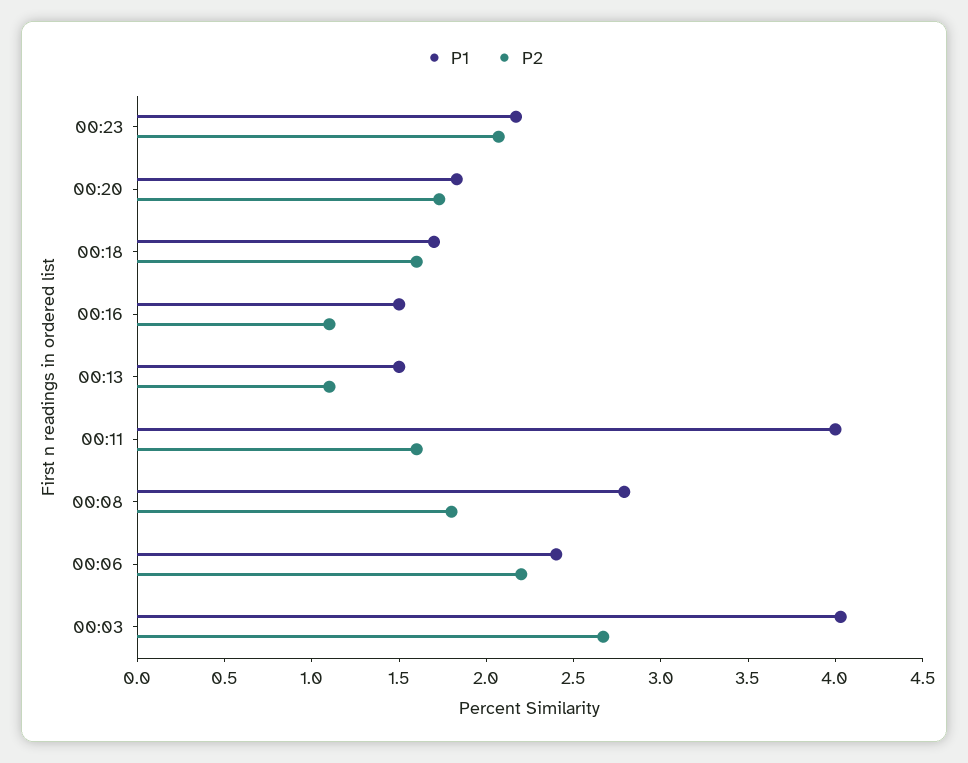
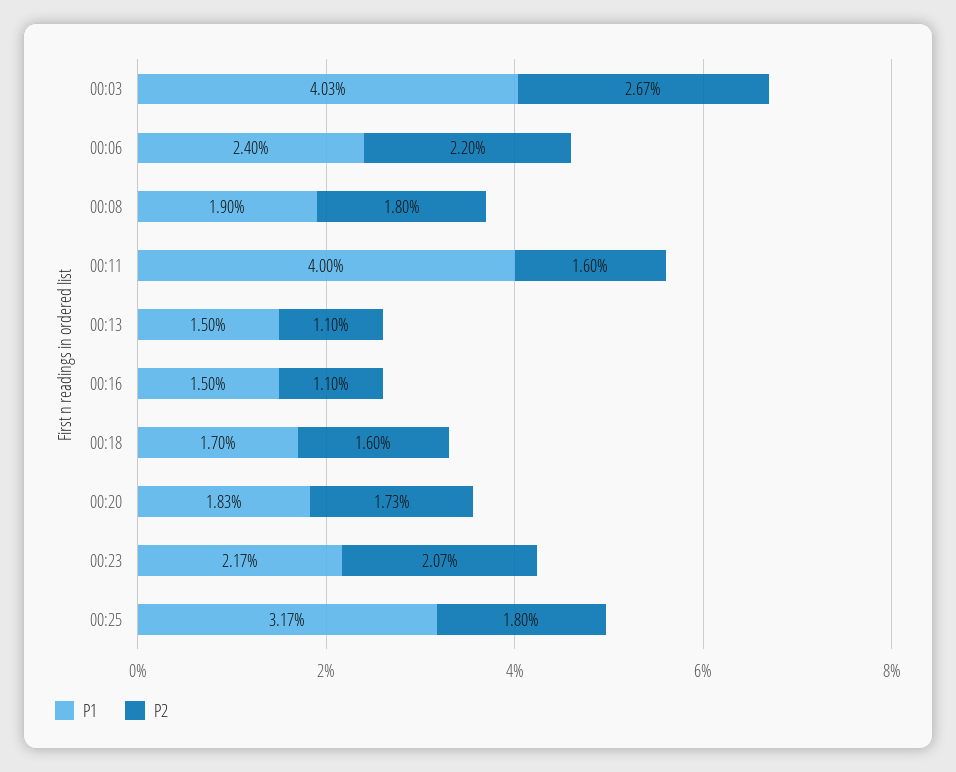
P1, 00:08: 2.8 -> 1.9
P1, 00:25: none -> 3.17
P2, 00:25: none -> 1.8

